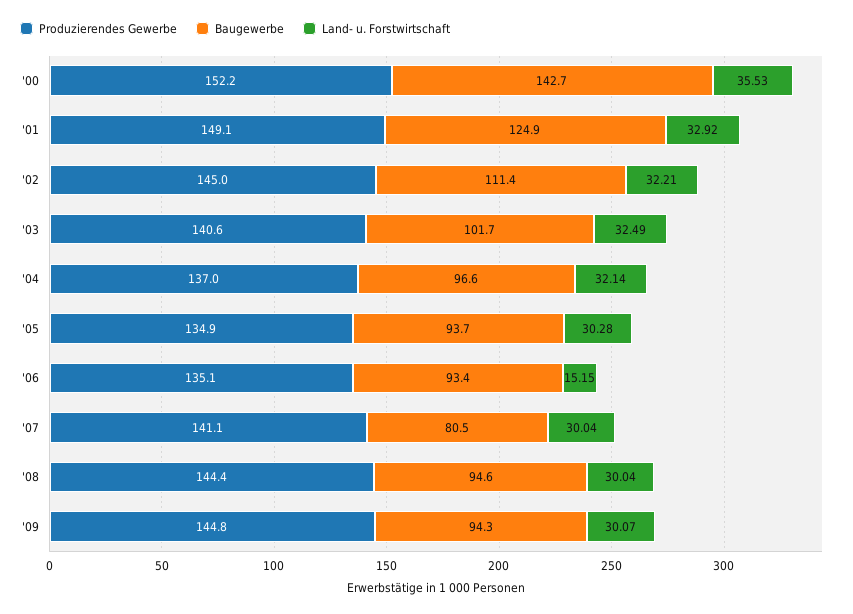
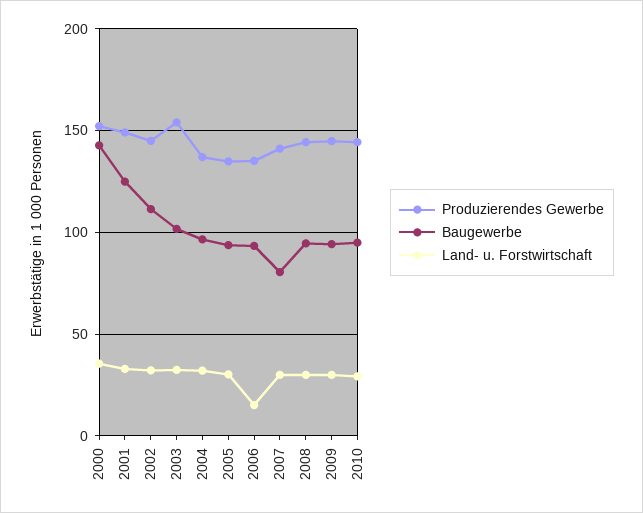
Produzierendes Gewerbe, '03: 140.6 -> 155
Produzierendes Gewerbe, 2010: none -> 145
Baugewerbe, 2010: none -> 95
Land- u. Forstwirtschaft, 2010: none -> 30

